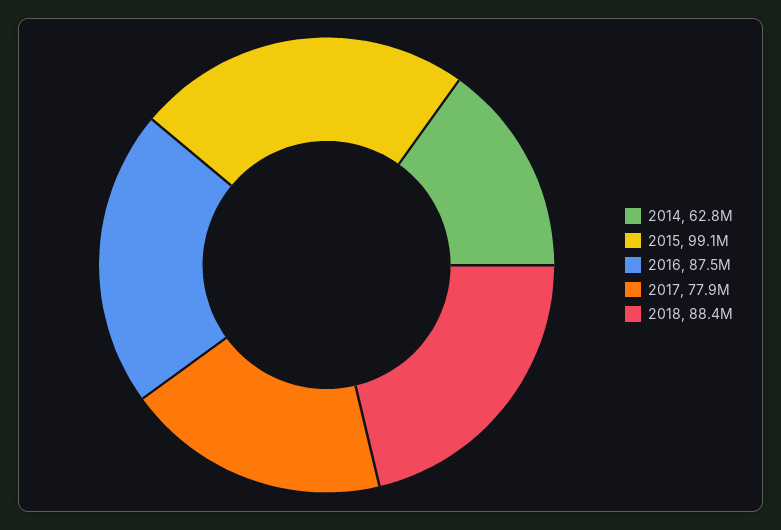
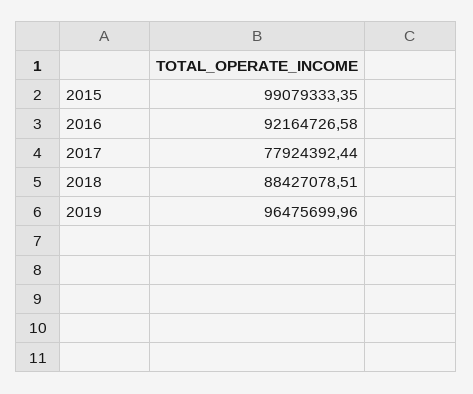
2014: 62800000 -> none
2016: 87500000 -> 92164726.58
2019: none -> 96475699.96

